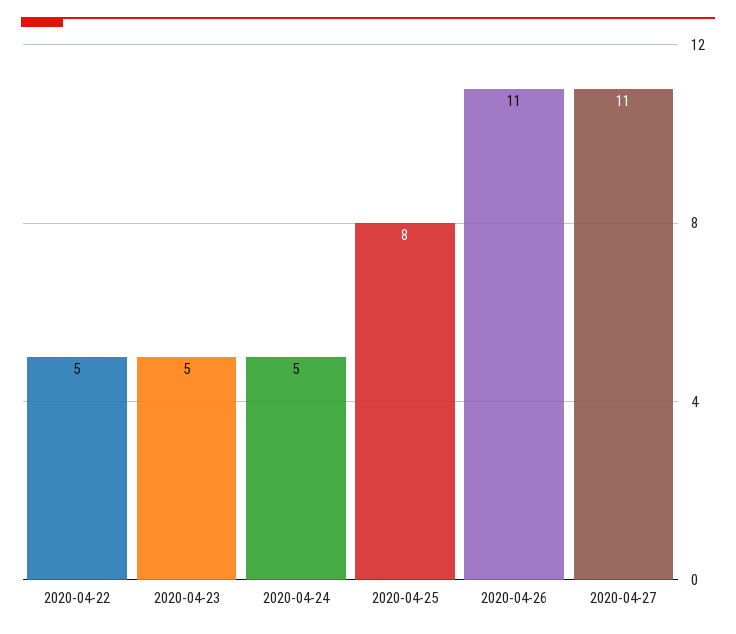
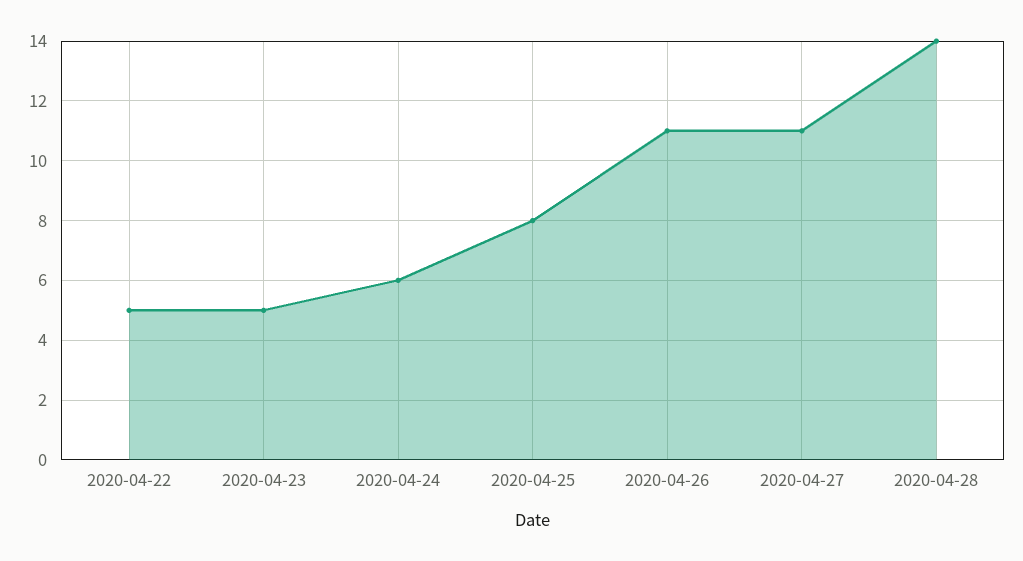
2020-04-24: 5 -> 6
2020-04-28: none -> 14

